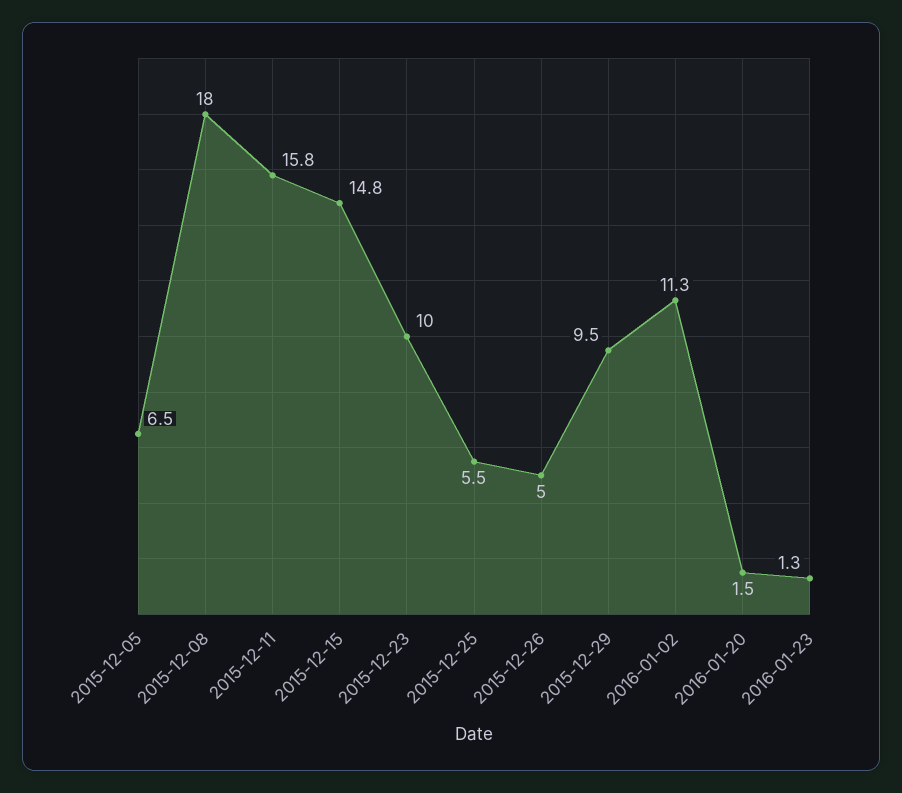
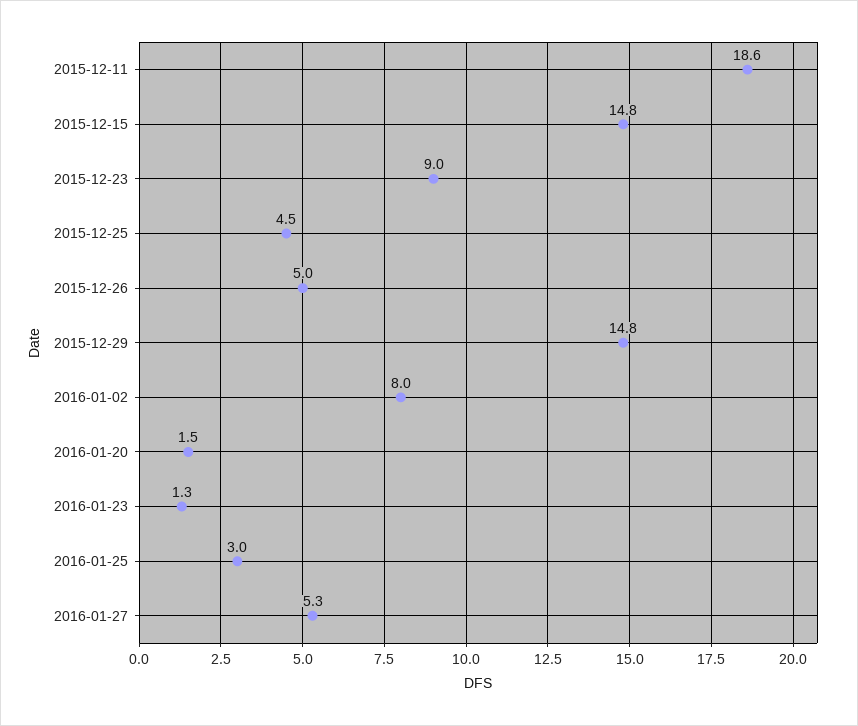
2015-12-05: 6.5 -> none
2015-12-08: 18 -> none
2015-12-11: 15.8 -> 18.6
2015-12-23: 10 -> 9
2015-12-25: 5.5 -> 4.5
2015-12-29: 9.5 -> 14.8
2016-01-02: 11.3 -> 8
2016-01-25: none -> 3
2016-01-27: none -> 5.3

